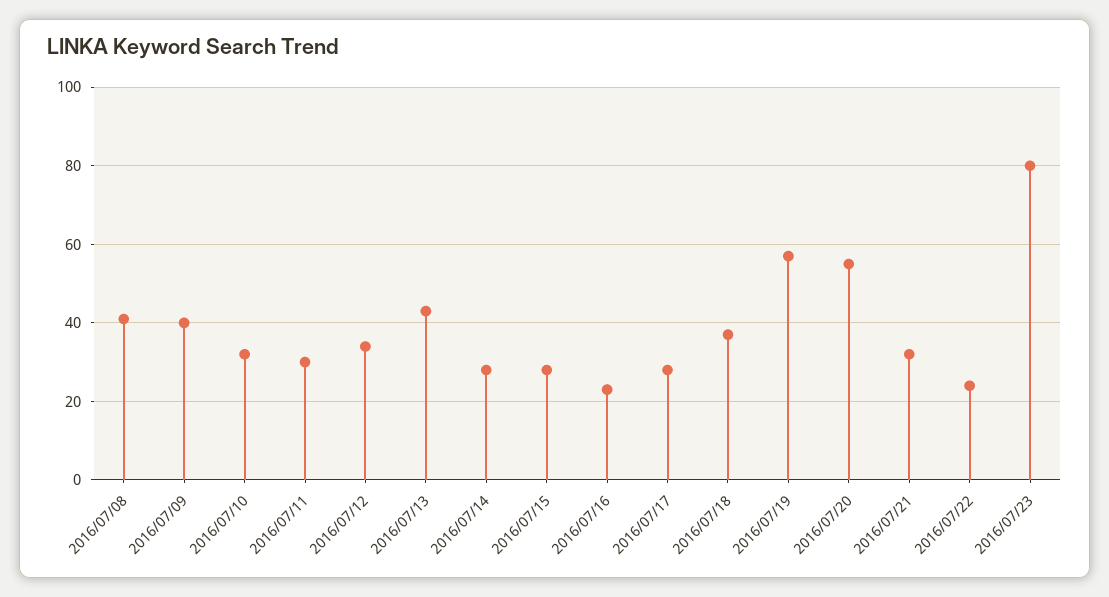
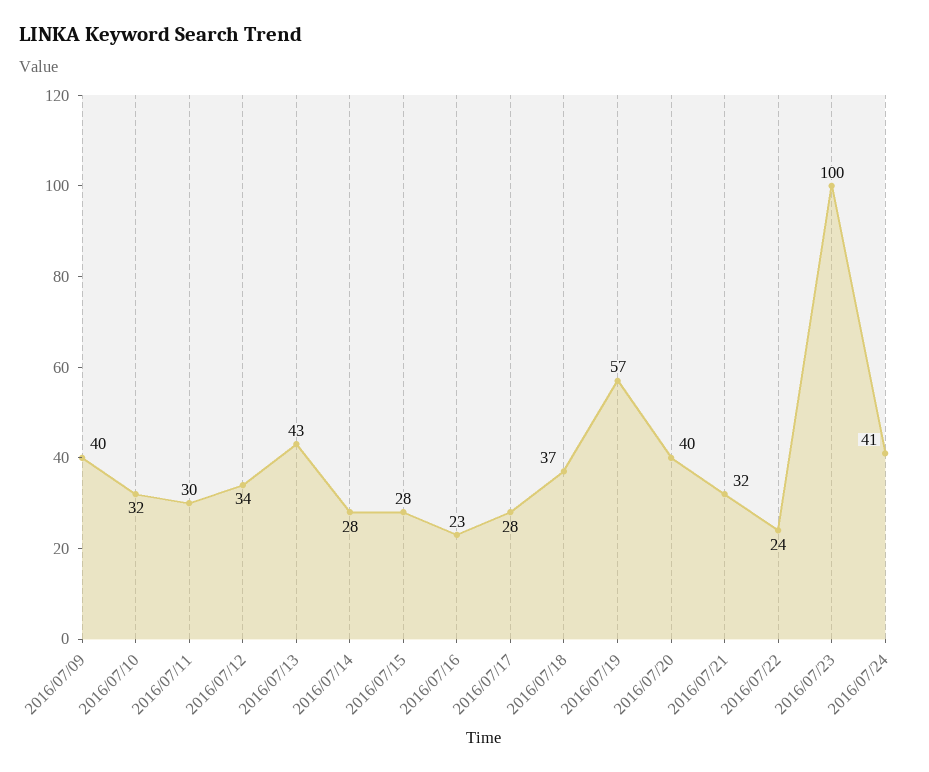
2016/07/08: 40 -> none
2016/07/20: 55 -> 40
2016/07/23: 80 -> 100
2016/07/24: none -> 41

